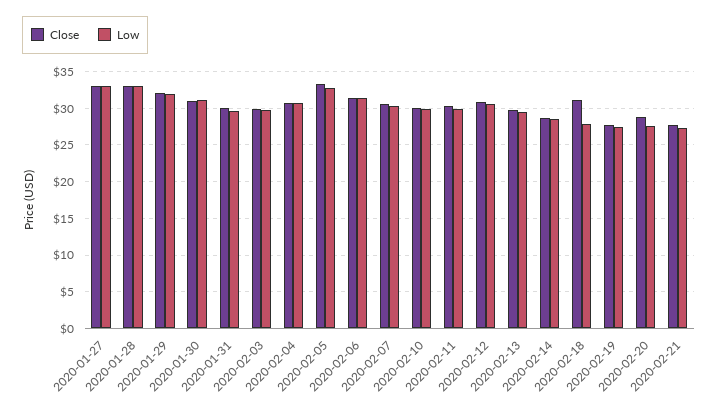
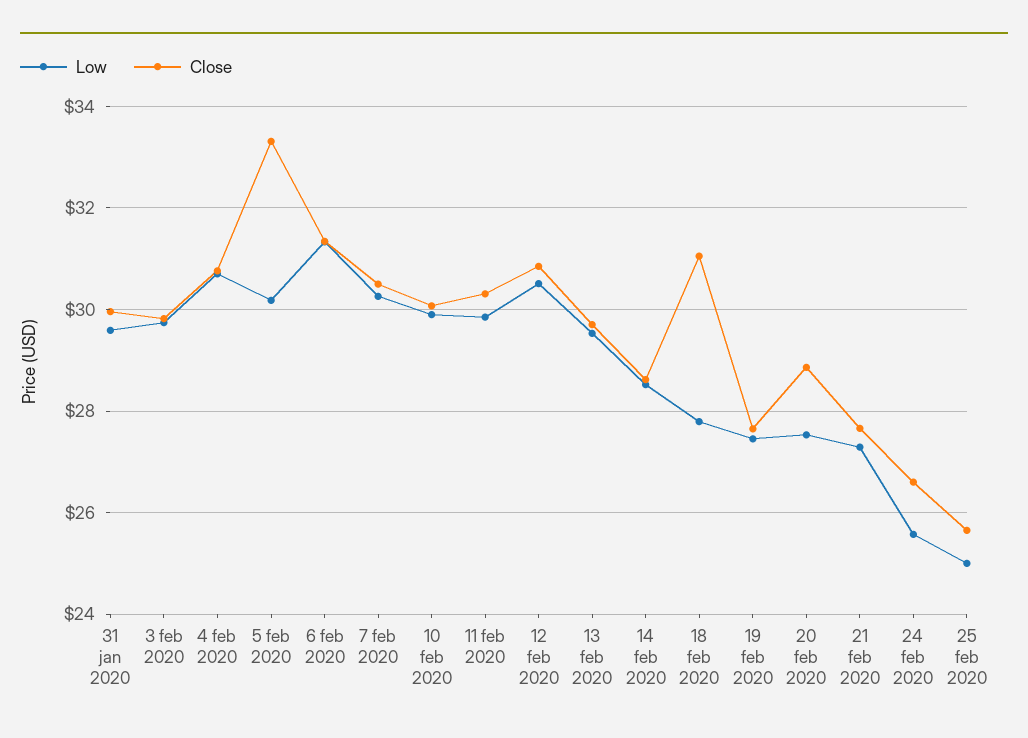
Close, 2020-01-27: 33 -> none
Low, 2020-01-27: 33 -> none
Close, 2020-01-28: 33 -> none
Low, 2020-01-28: 33 -> none
Close, 2020-01-29: 32 -> none
Low, 2020-01-29: 32 -> none
Close, 2020-01-30: 31 -> none
Low, 2020-01-30: 31 -> none
Low, 2020-02-05: 33 -> 30.2
Low, 24 feb 2020: none -> 25.6
Close, 24 feb 2020: none -> 26.6
Low, 25 feb 2020: none -> 25
Close, 25 feb 2020: none -> 25.6

